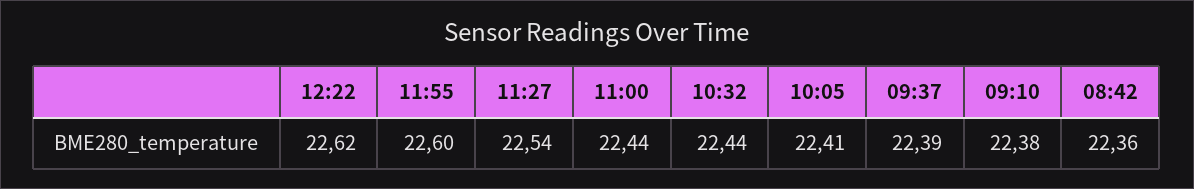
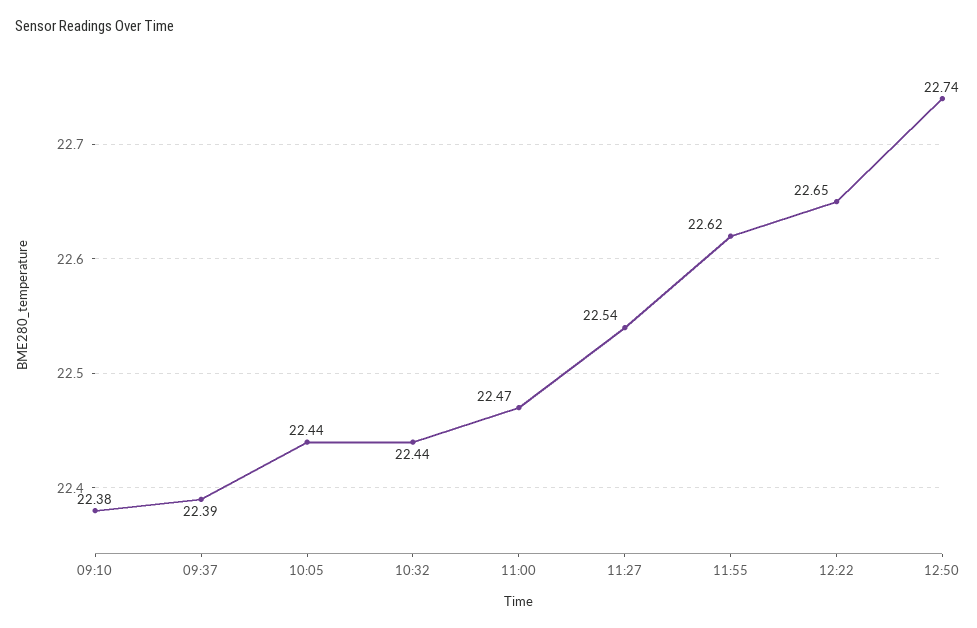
12:22: 22.62 -> 22.65
11:55: 22.6 -> 22.62
11:00: 22.44 -> 22.47
10:05: 22.41 -> 22.44
08:42: 22.36 -> none
12:50: none -> 22.74

